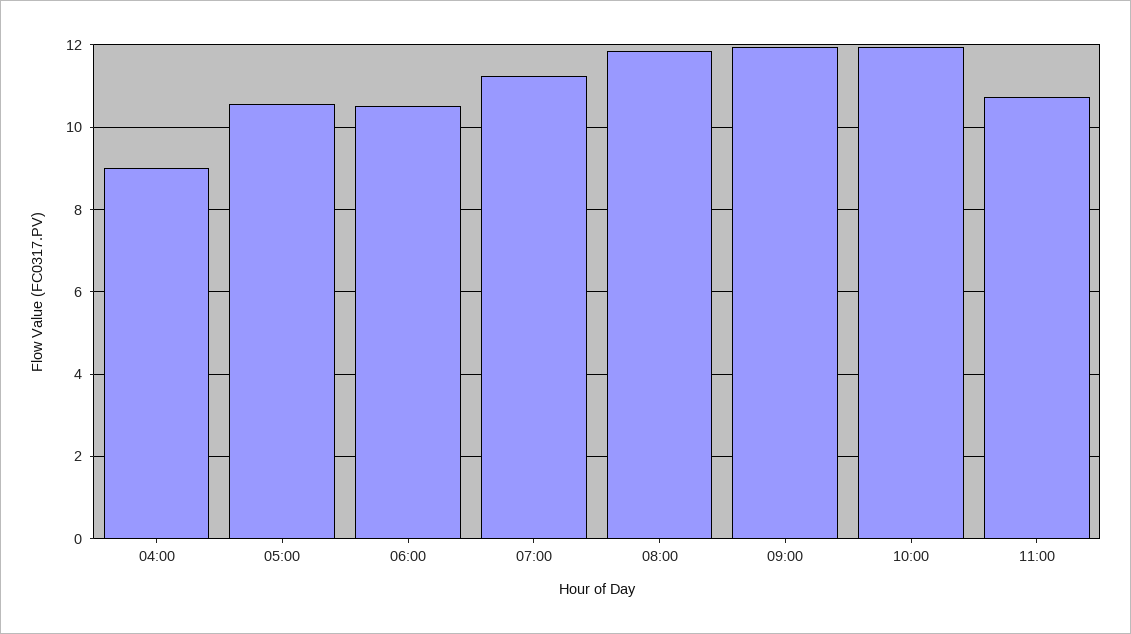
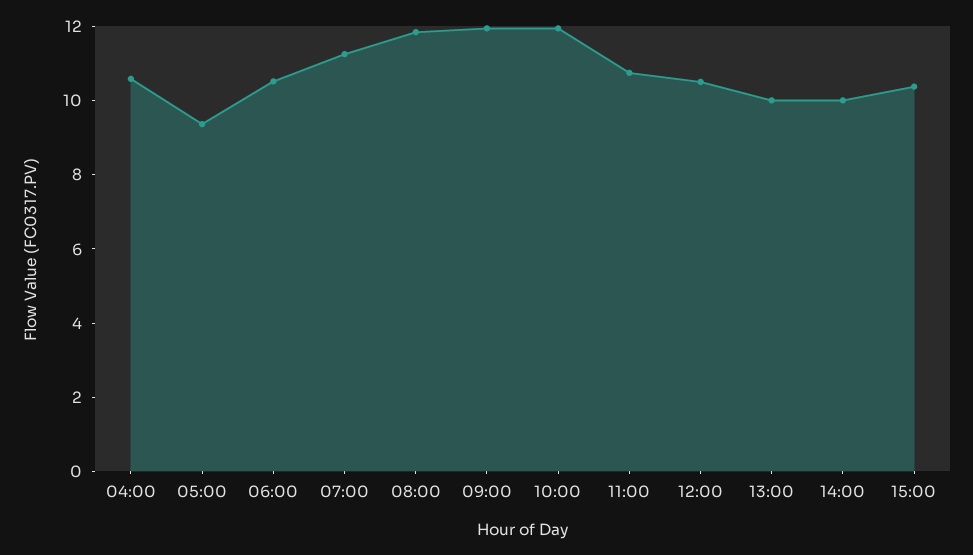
04:00: 9 -> 10.5
05:00: 10.6 -> 9.5
12:00: none -> 10.5
13:00: none -> 10
14:00: none -> 10
15:00: none -> 10.5

